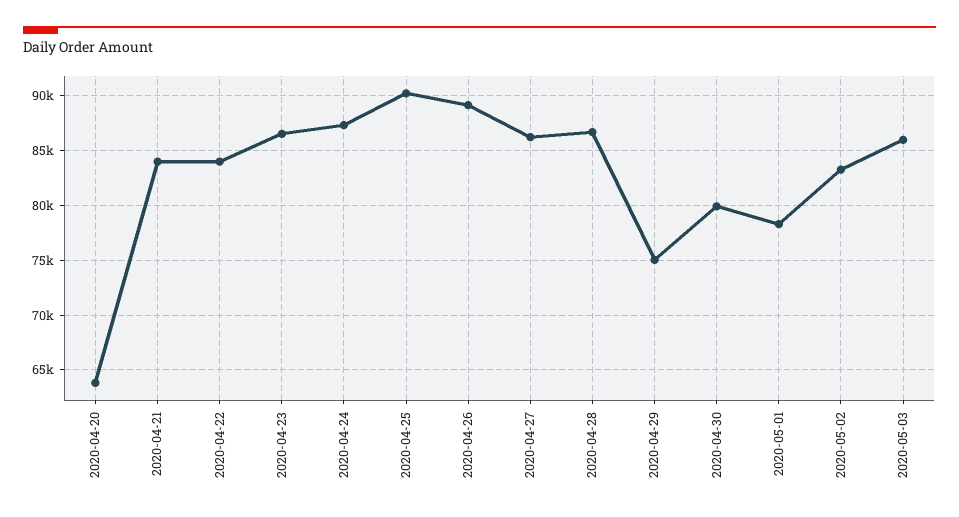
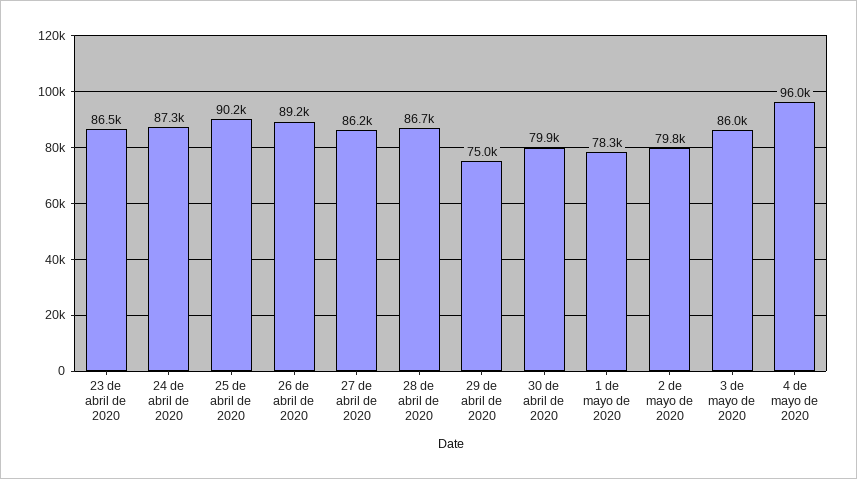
2020-04-20: 64000 -> none
2020-04-21: 84000 -> none
2020-04-22: 84000 -> none
2020-05-02: 83000 -> 79800
4 de mayo de 2020: none -> 96000

